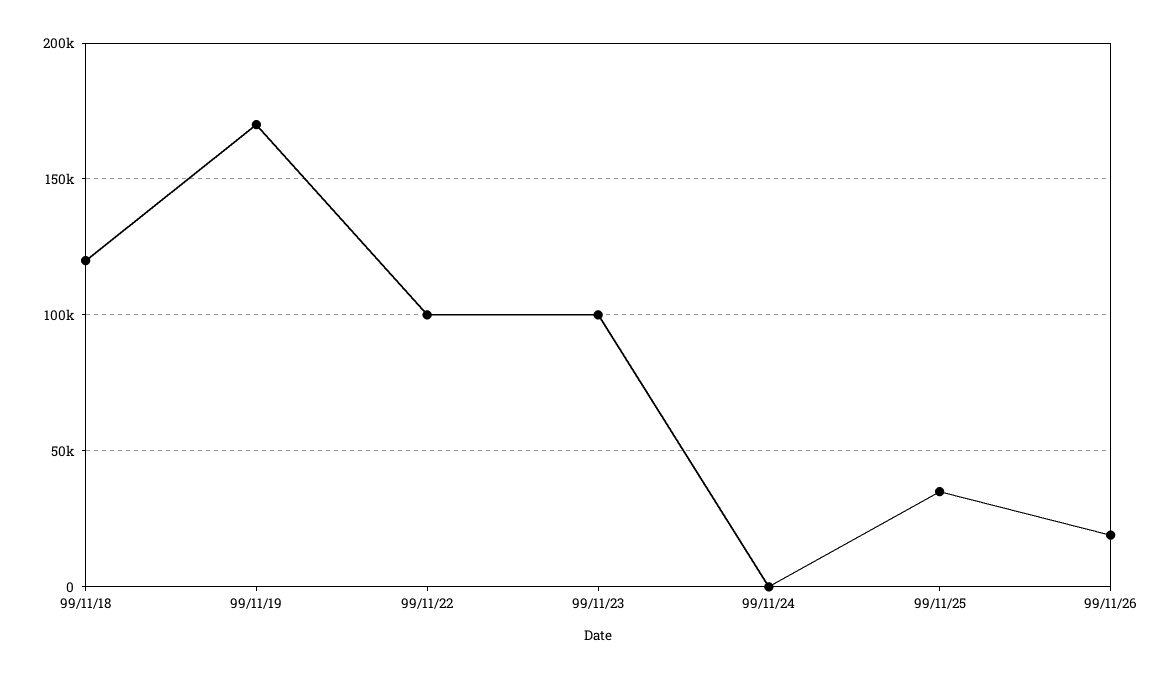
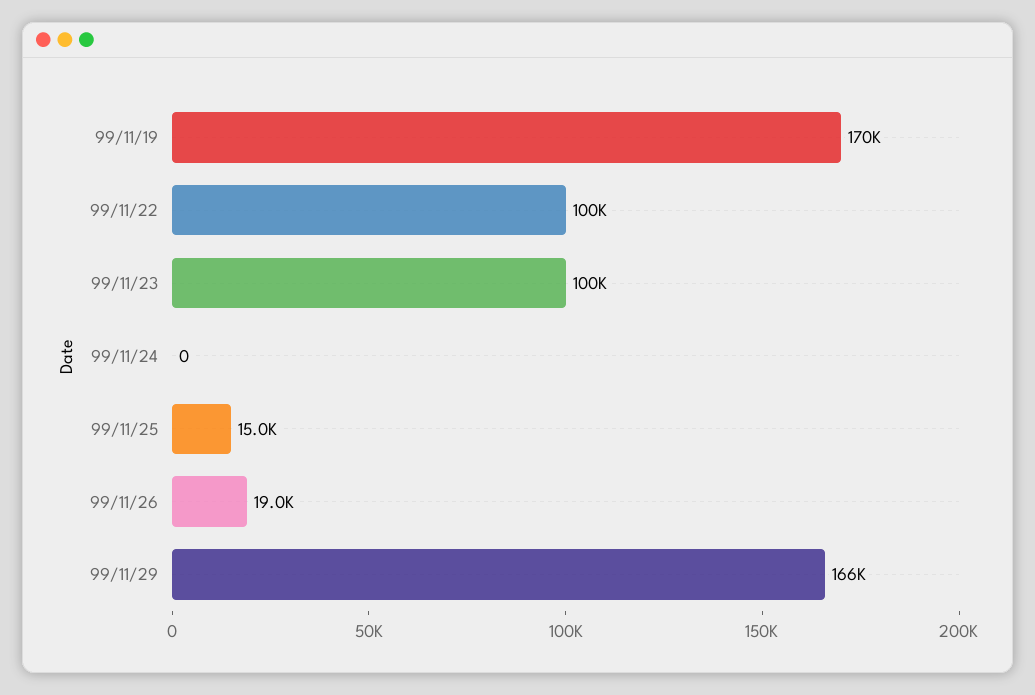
99/11/18: 120000 -> none
99/11/25: 35000 -> 15000
99/11/29: none -> 166000

